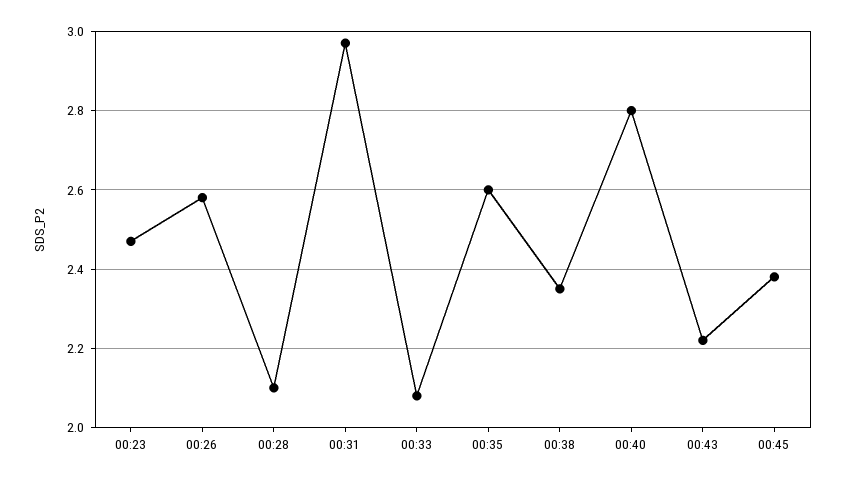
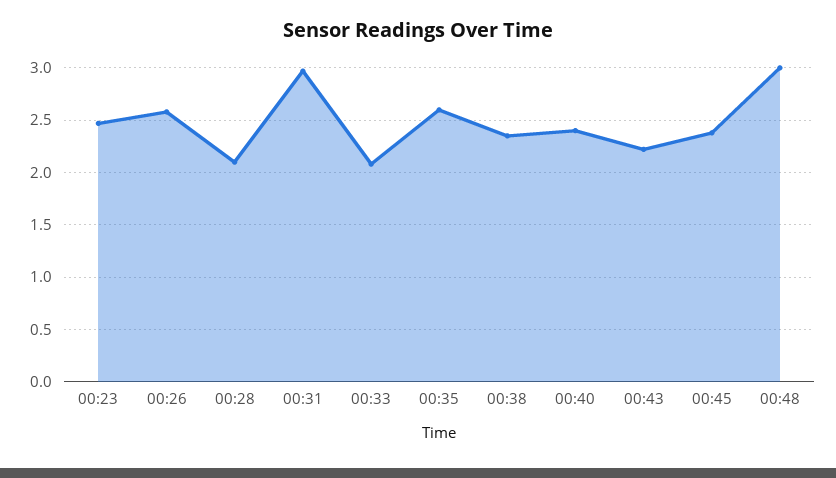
00:40: 2.8 -> 2.4
00:48: none -> 3

